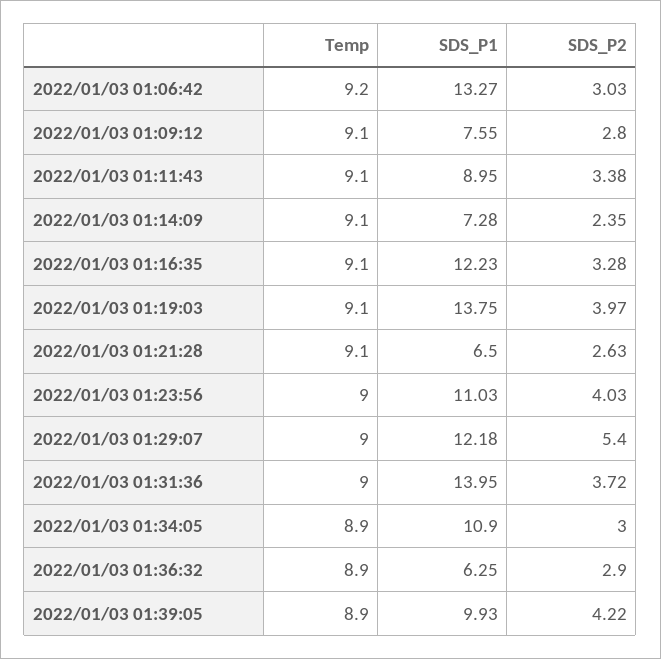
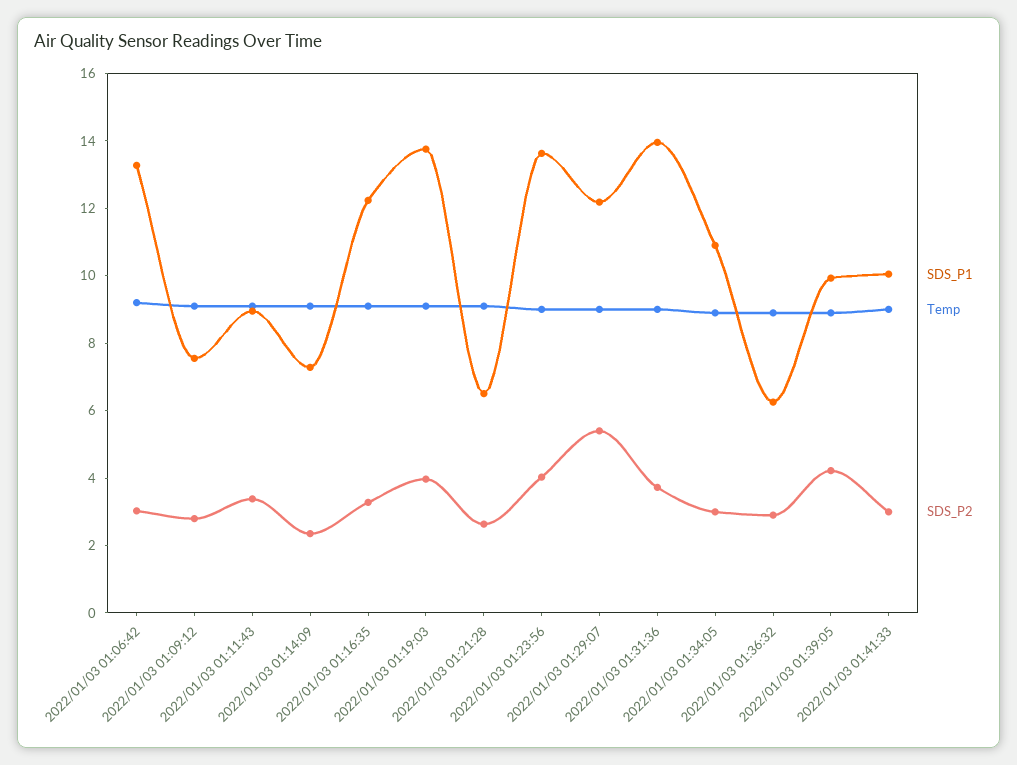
SDS_P1, 2022/01/03 01:23:56: 11.03 -> 13.5
SDS_P1, 2022/01/03 01:41:33: none -> 10
Temp, 2022/01/03 01:41:33: none -> 9
SDS_P2, 2022/01/03 01:41:33: none -> 3

